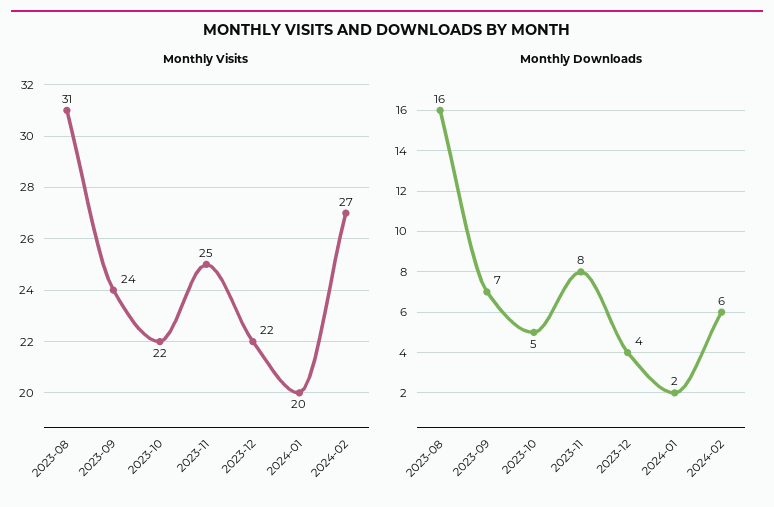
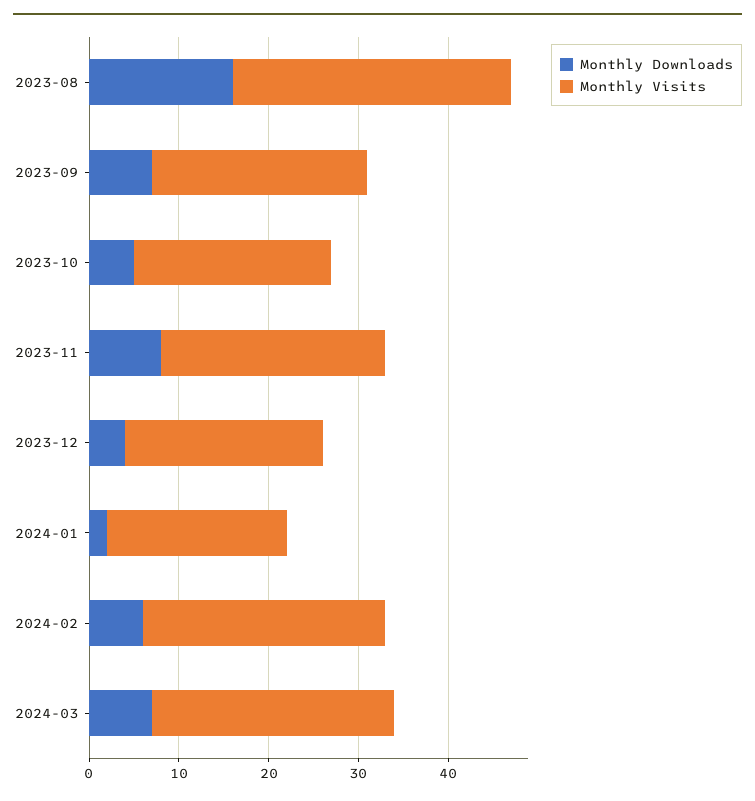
Monthly Downloads, 2024-03: none -> 7
Monthly Visits, 2024-03: none -> 27

